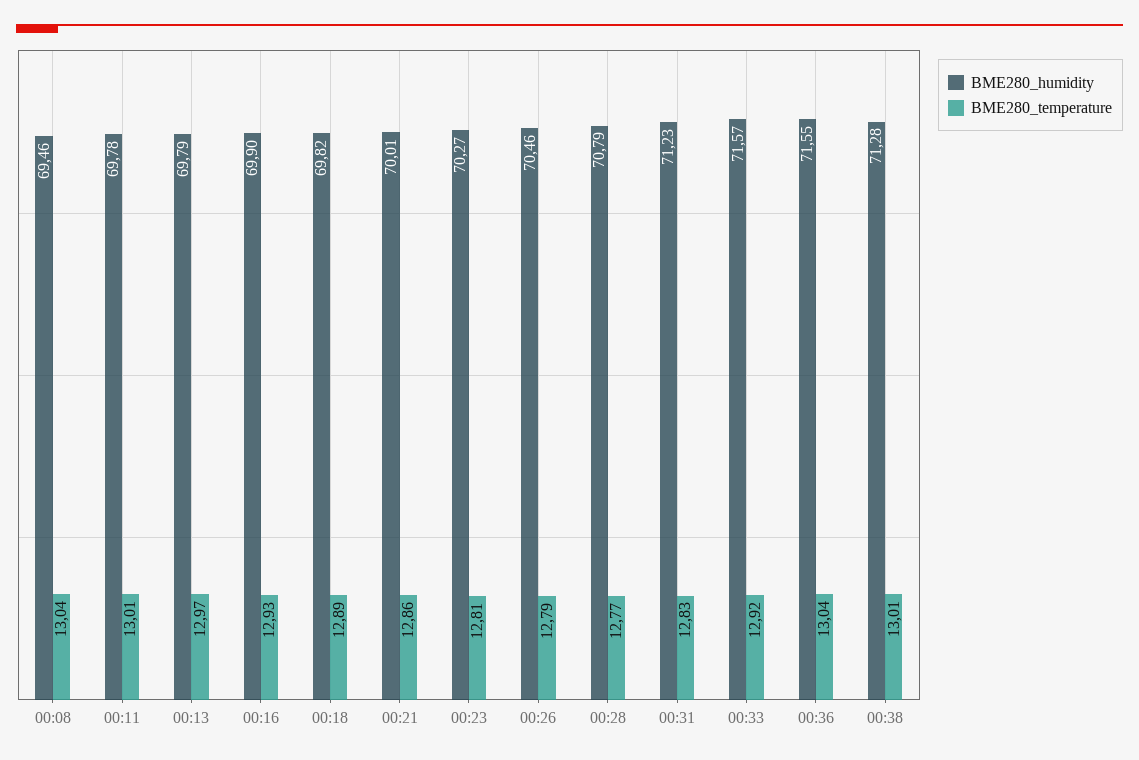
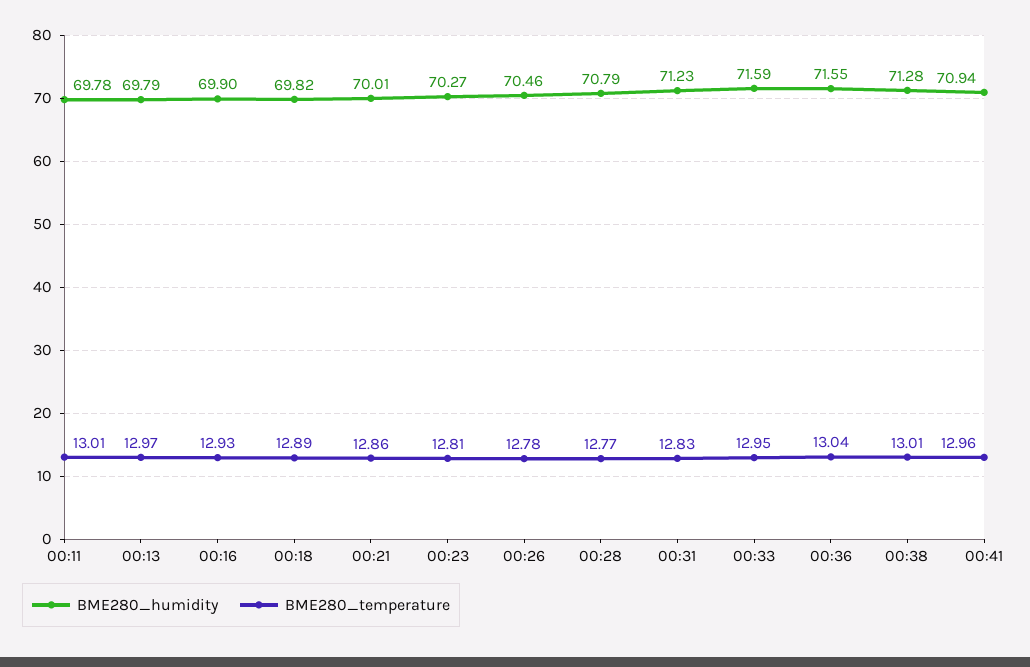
BME280_humidity, 00:08: 69.46 -> none
BME280_temperature, 00:08: 13.04 -> none
BME280_temperature, 00:26: 12.79 -> 12.78
BME280_humidity, 00:33: 71.57 -> 71.59
BME280_temperature, 00:33: 12.92 -> 12.95
BME280_humidity, 00:41: none -> 70.94
BME280_temperature, 00:41: none -> 12.96

